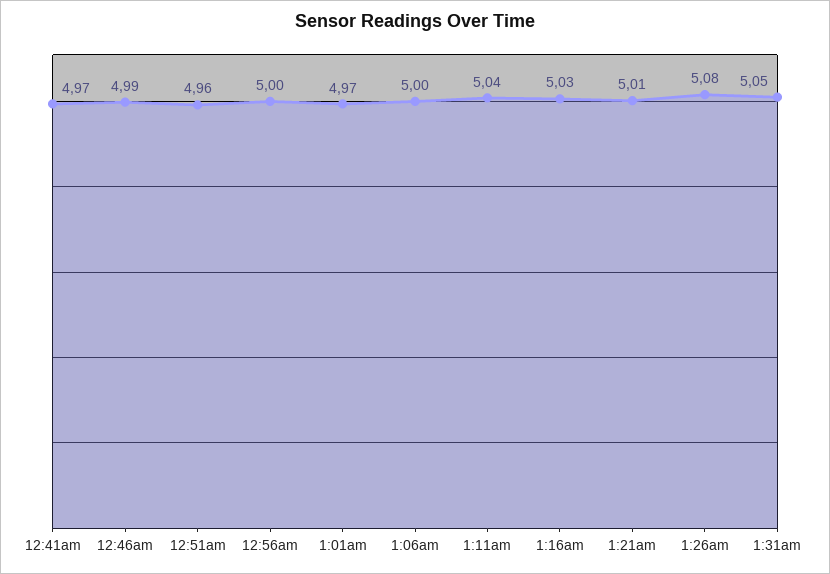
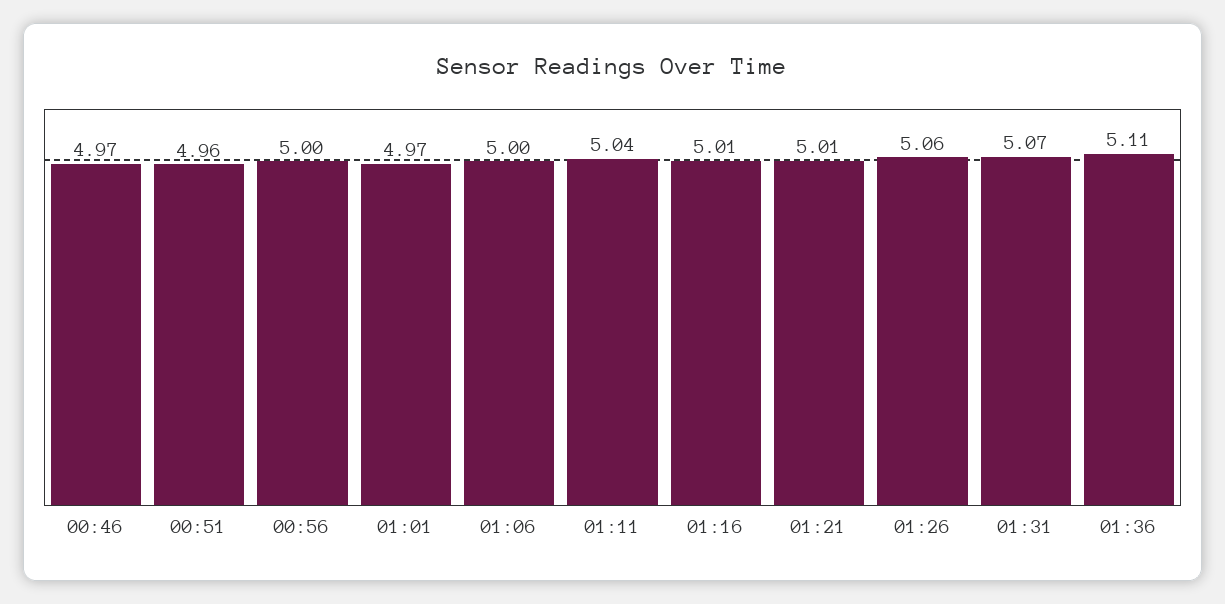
12:41am: 4.97 -> none
12:46am: 4.99 -> 4.97
1:16am: 5.03 -> 5.01
1:26am: 5.08 -> 5.06
1:31am: 5.05 -> 5.07
01:36: none -> 5.11

